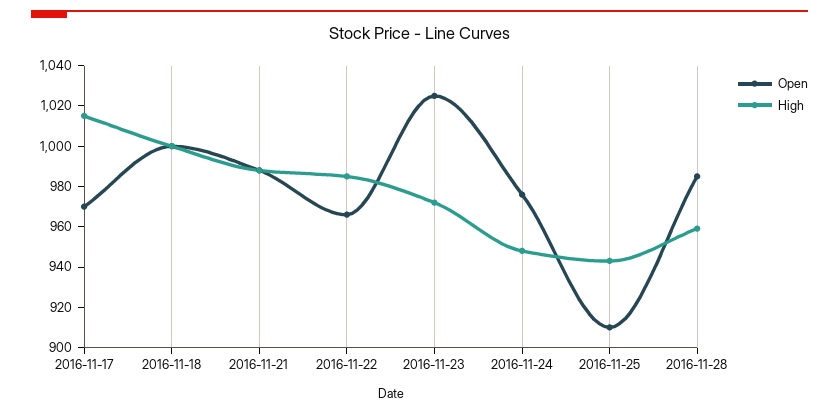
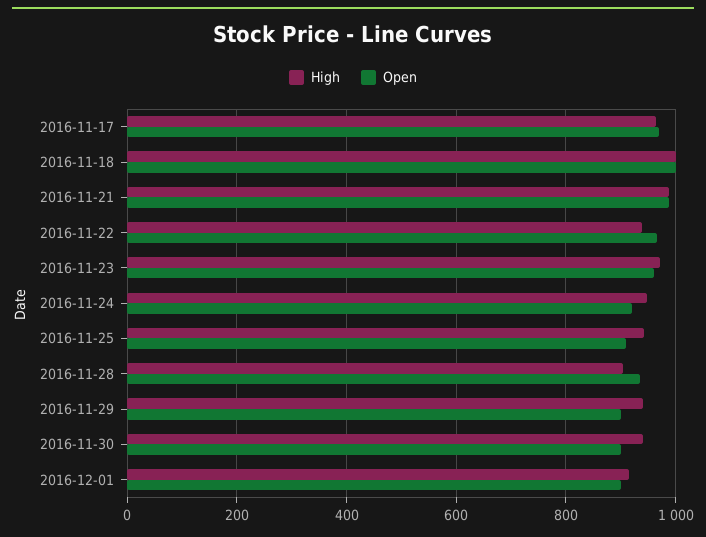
High, 2016-11-17: 1015 -> 960
High, 2016-11-22: 985 -> 940
Open, 2016-11-23: 1025 -> 960
Open, 2016-11-24: 975 -> 920
Open, 2016-11-28: 985 -> 940
High, 2016-11-28: 960 -> 900
High, 2016-11-29: none -> 940
Open, 2016-11-29: none -> 900
High, 2016-11-30: none -> 940
Open, 2016-11-30: none -> 900
High, 2016-12-01: none -> 920
Open, 2016-12-01: none -> 900

